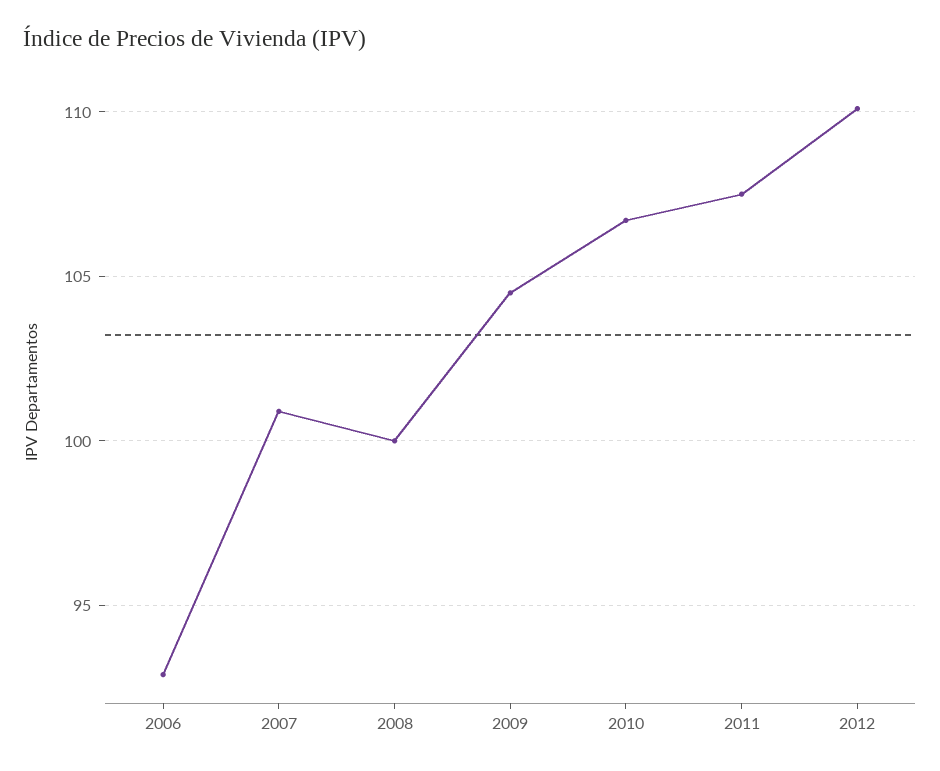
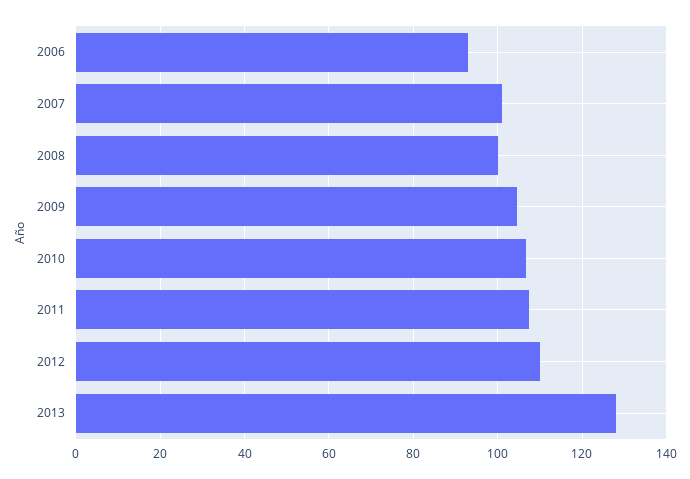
2013: none -> 128

